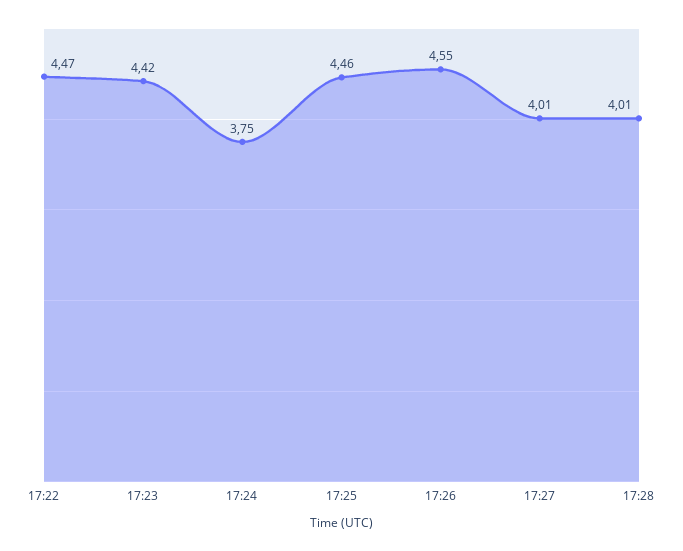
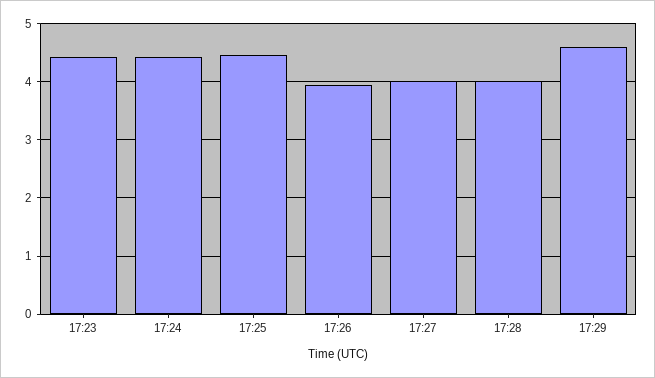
17:22: 4.47 -> none
17:24: 3.75 -> 4.4
17:26: 4.55 -> 4
17:29: none -> 4.6

